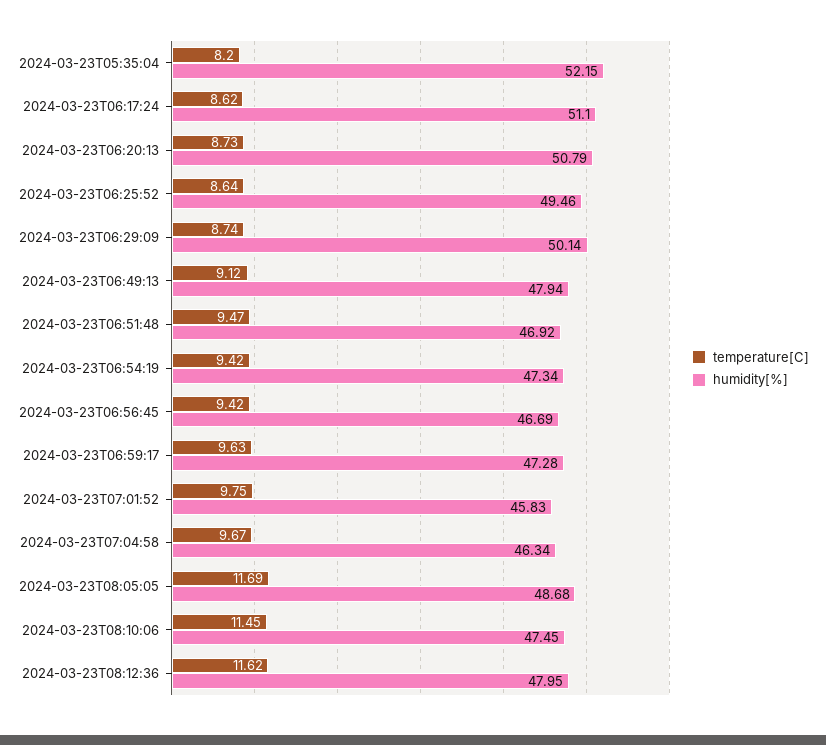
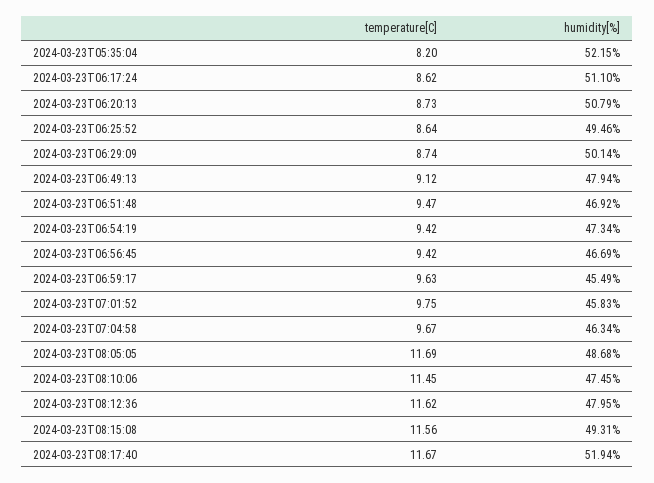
humidity[%], 2024-03-23T06:59:17: 47.28 -> 45.49
temperature[C], 2024-03-23T08:15:08: none -> 11.56
humidity[%], 2024-03-23T08:15:08: none -> 49.31
temperature[C], 2024-03-23T08:17:40: none -> 11.67
humidity[%], 2024-03-23T08:17:40: none -> 51.94

